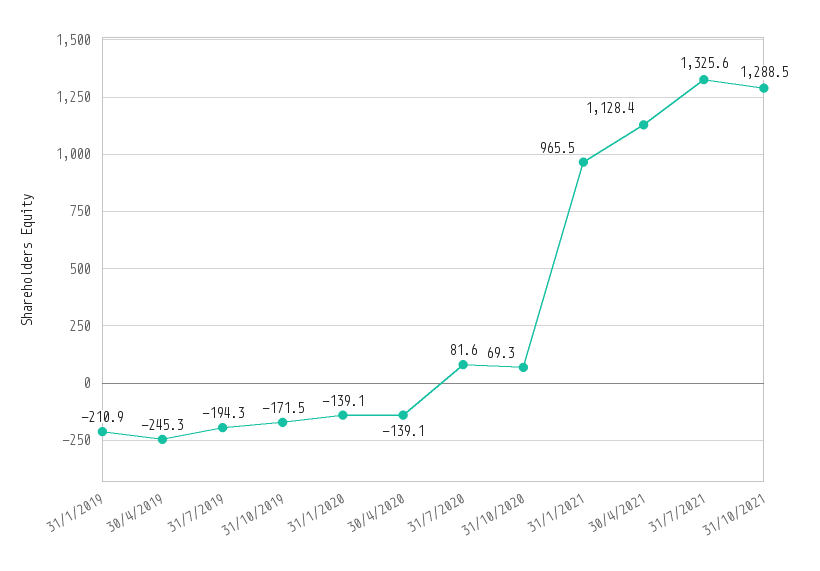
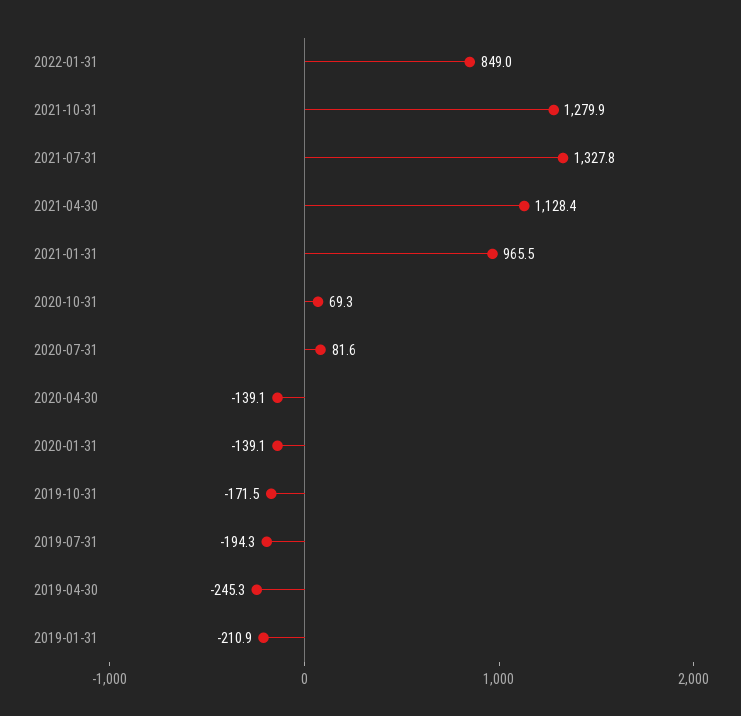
31/7/2021: 1325.6 -> 1327.8
31/10/2021: 1288.5 -> 1279.9
2022-01-31: none -> 849

